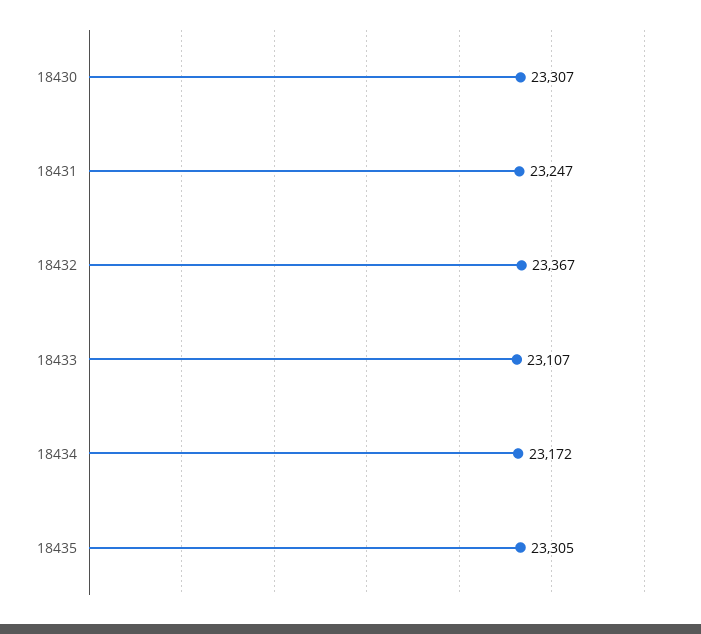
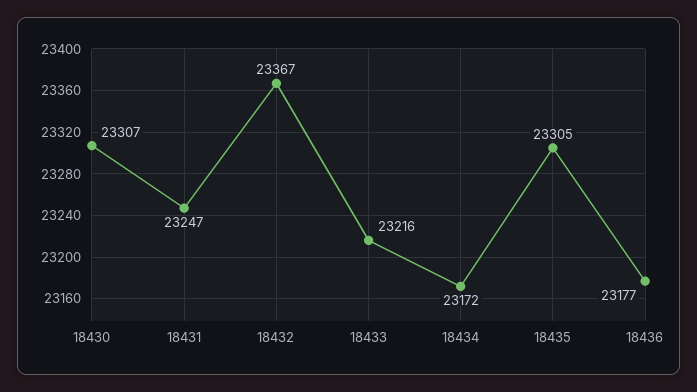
18433: 23107 -> 23216
18436: none -> 23177

